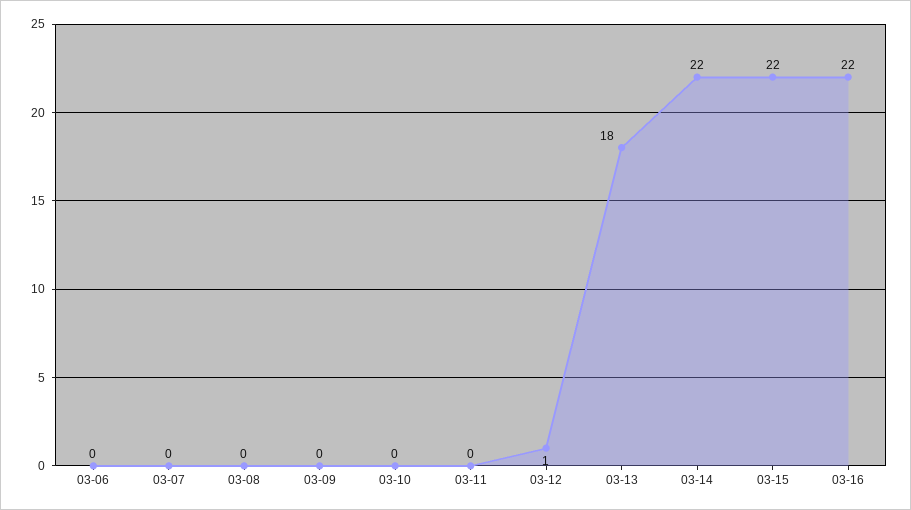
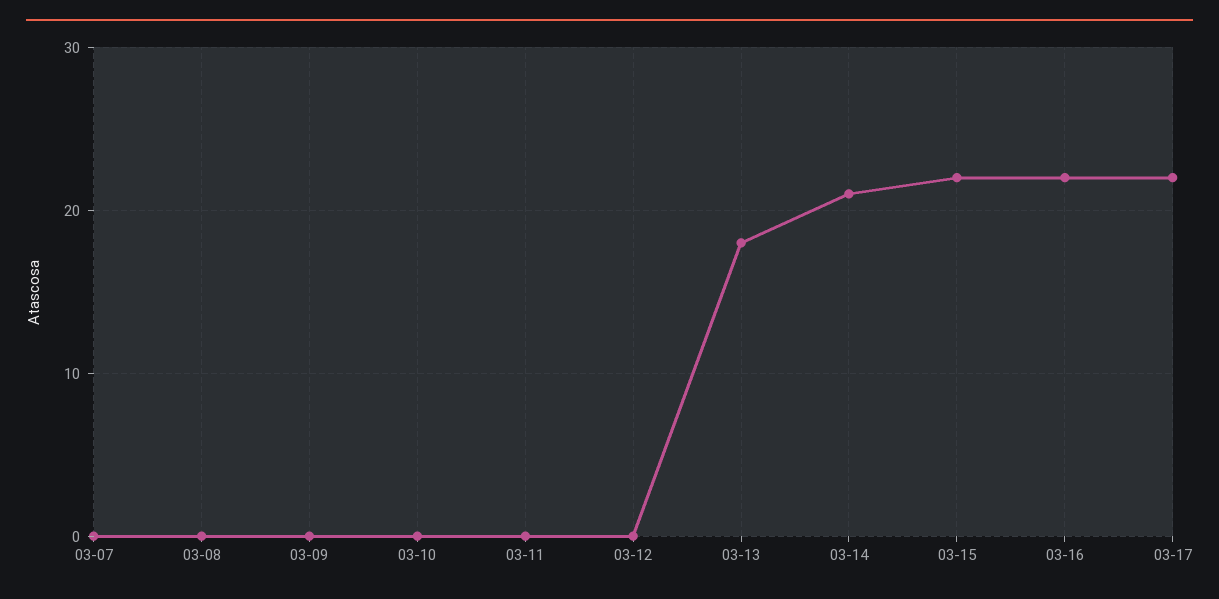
03-06: 0 -> none
03-12: 1 -> 0
03-14: 22 -> 21
03-17: none -> 22

